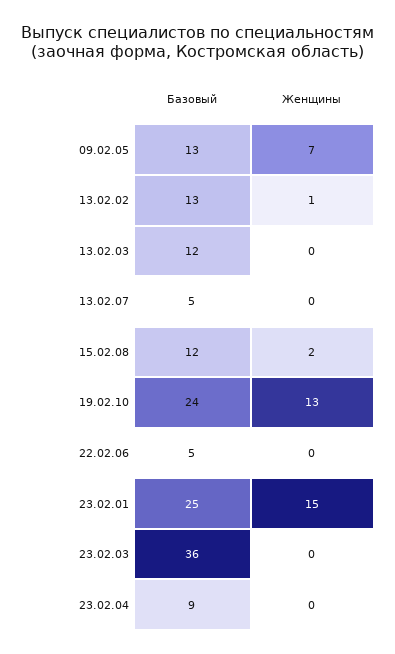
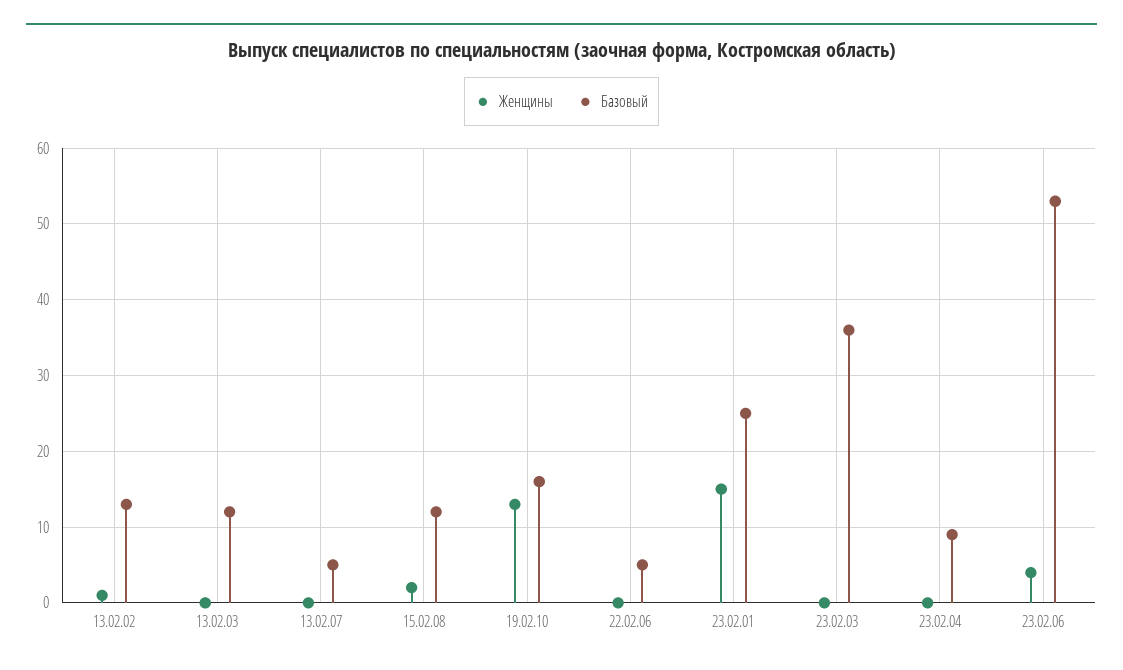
Базовый, 09.02.05: 13 -> none
Женщины, 09.02.05: 7 -> none
Базовый, 19.02.10: 24 -> 16
Женщины, 23.02.06: none -> 4
Базовый, 23.02.06: none -> 53

